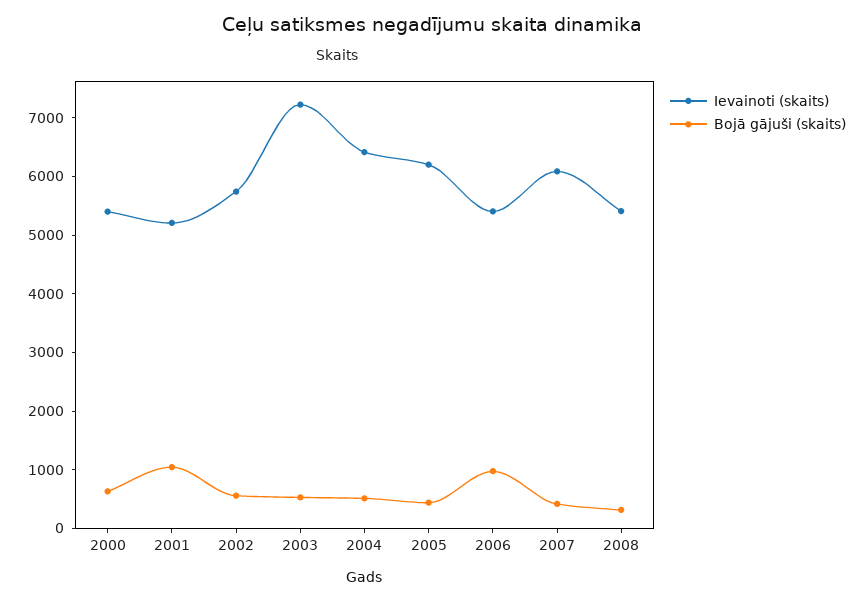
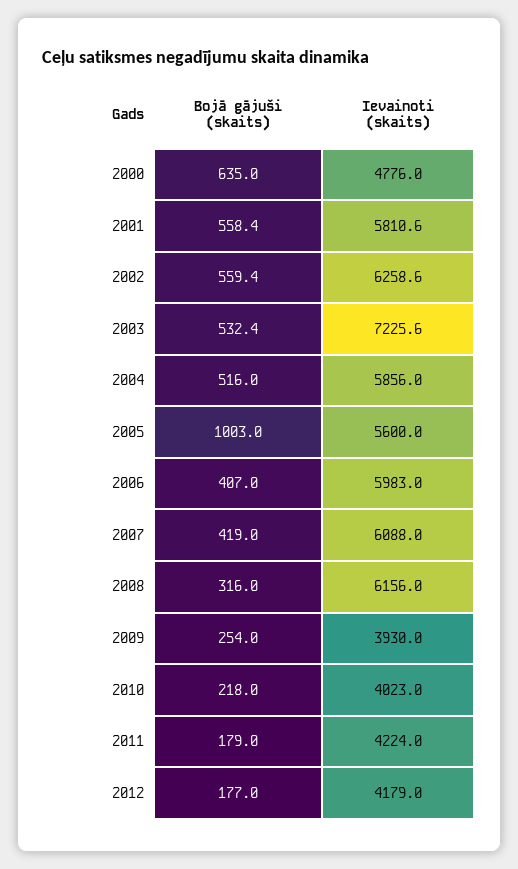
Ievainoti (skaits), 2000: 5400 -> 4776
Ievainoti (skaits), 2001: 5200 -> 5810.6
Bojā gājuši (skaits), 2001: 1000 -> 558.4
Ievainoti (skaits), 2002: 5800 -> 6258.6
Ievainoti (skaits), 2004: 6400 -> 5856
Ievainoti (skaits), 2005: 6200 -> 5600
Bojā gājuši (skaits), 2005: 400 -> 1003
Ievainoti (skaits), 2006: 5400 -> 5983
Bojā gājuši (skaits), 2006: 1000 -> 407
Ievainoti (skaits), 2008: 5400 -> 6156
Bojā gājuši (skaits), 2009: none -> 254
Ievainoti (skaits), 2009: none -> 3930
Bojā gājuši (skaits), 2010: none -> 218
Ievainoti (skaits), 2010: none -> 4023
Bojā gājuši (skaits), 2011: none -> 179
Ievainoti (skaits), 2011: none -> 4224
Bojā gājuši (skaits), 2012: none -> 177
Ievainoti (skaits), 2012: none -> 4179

